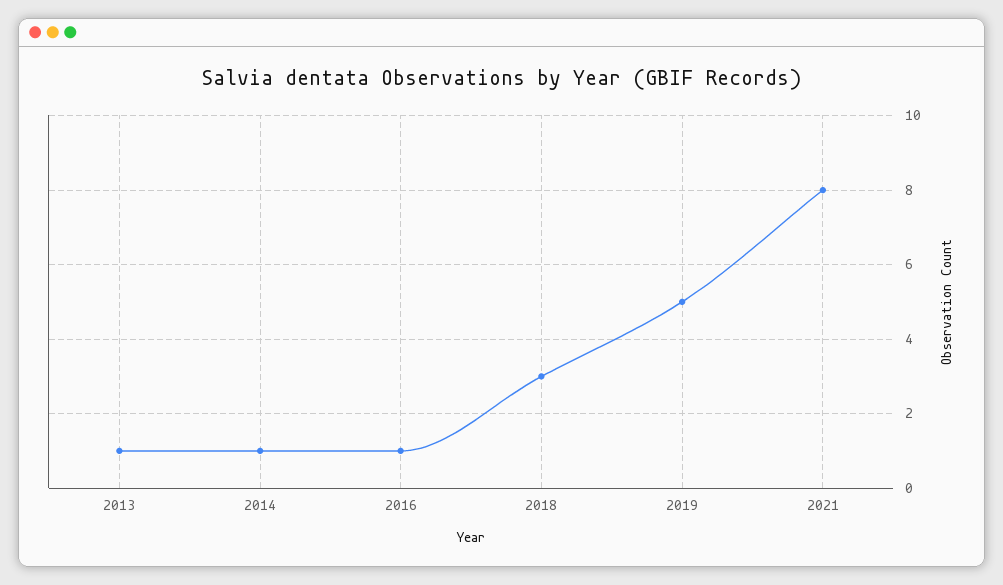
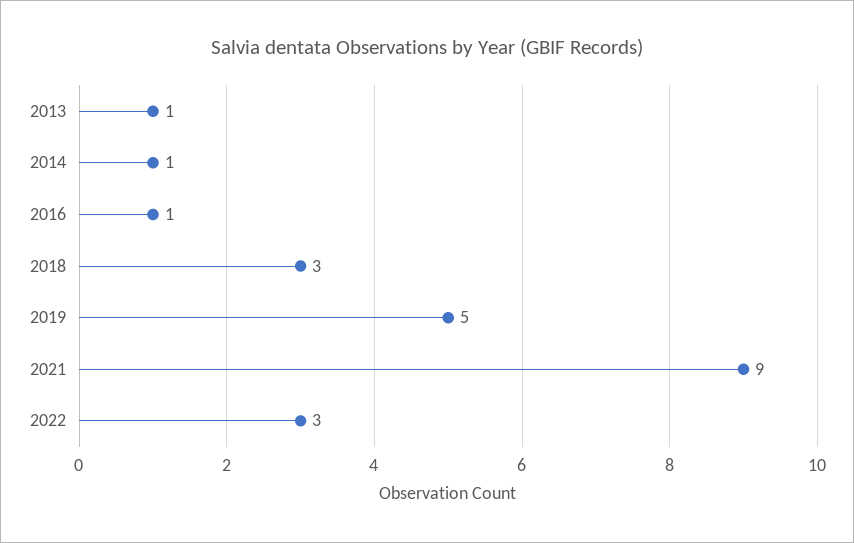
2021: 8 -> 9
2022: none -> 3

